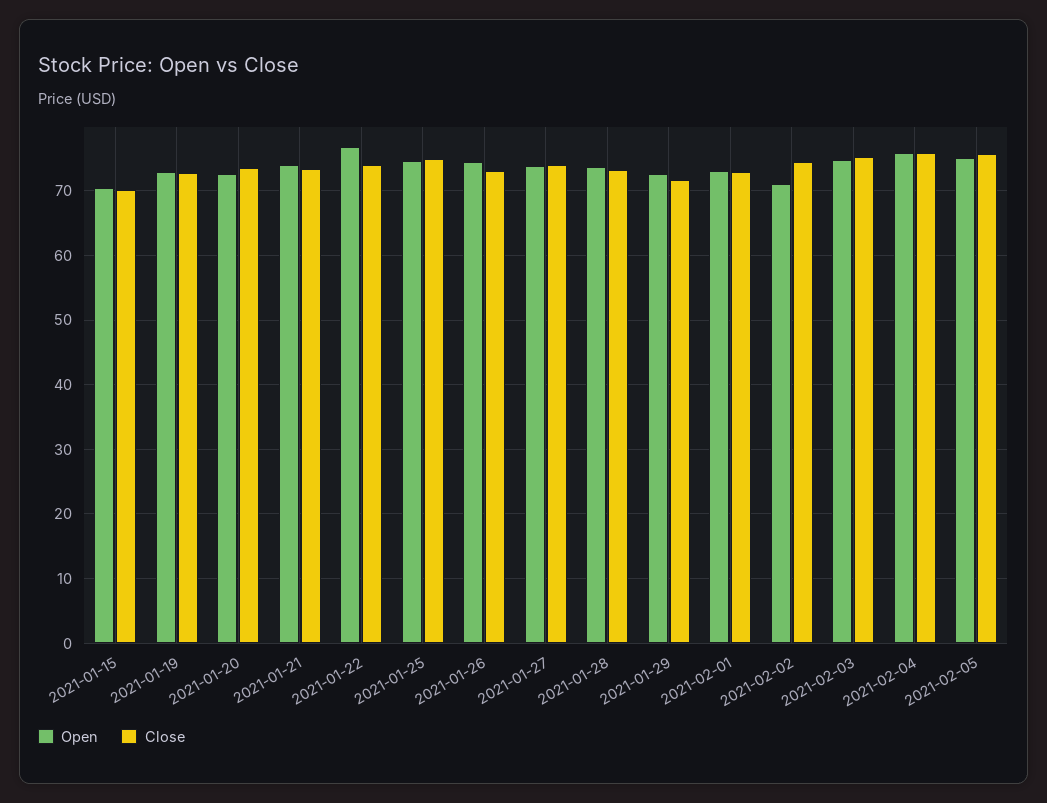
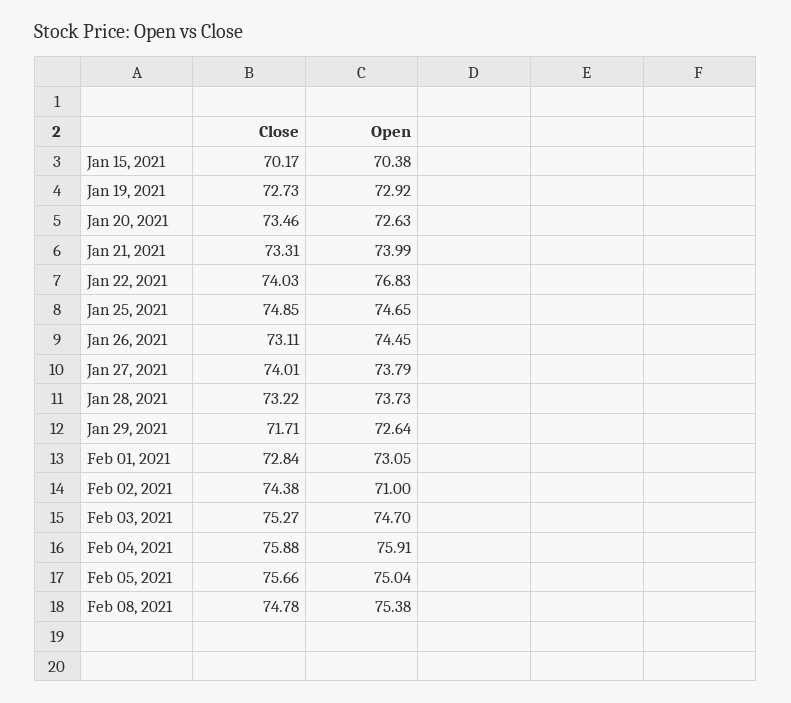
Close, Feb 08, 2021: none -> 74.78
Open, Feb 08, 2021: none -> 75.38

